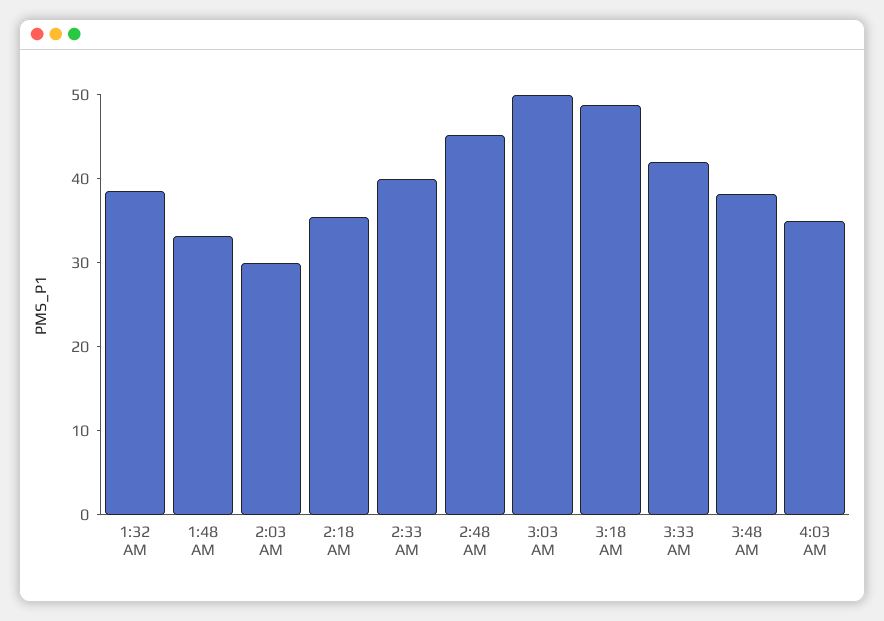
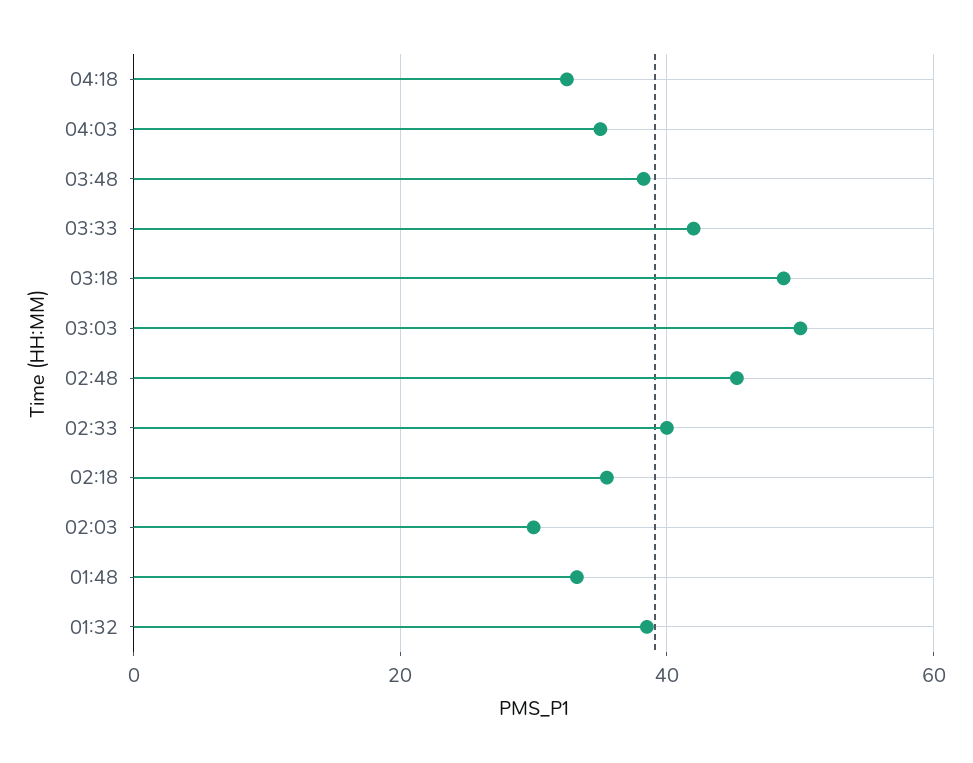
04:18: none -> 32

